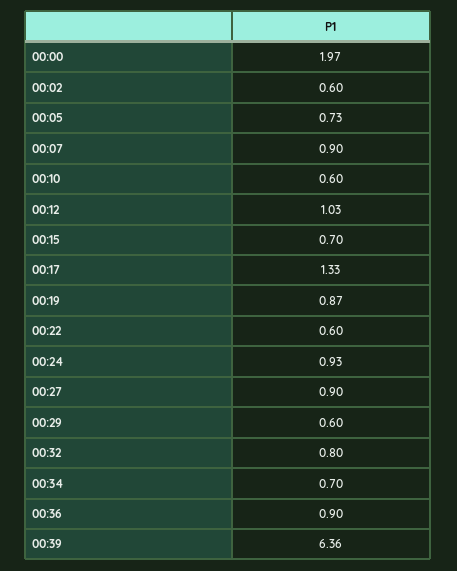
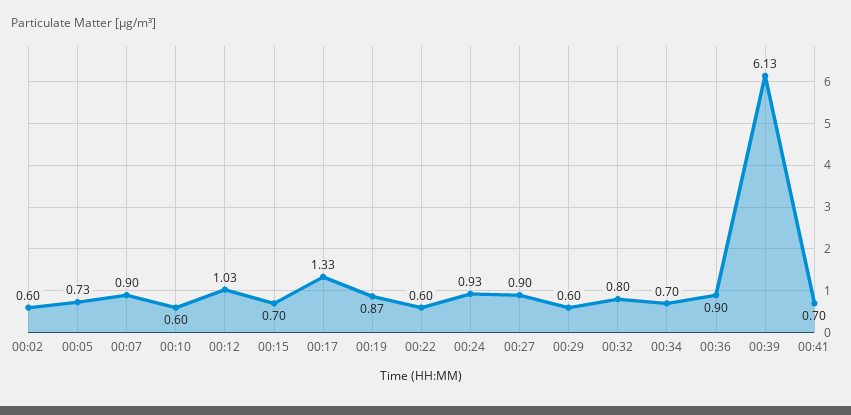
00:00: 1.97 -> none
00:39: 6.36 -> 6.13
00:41: none -> 0.7

